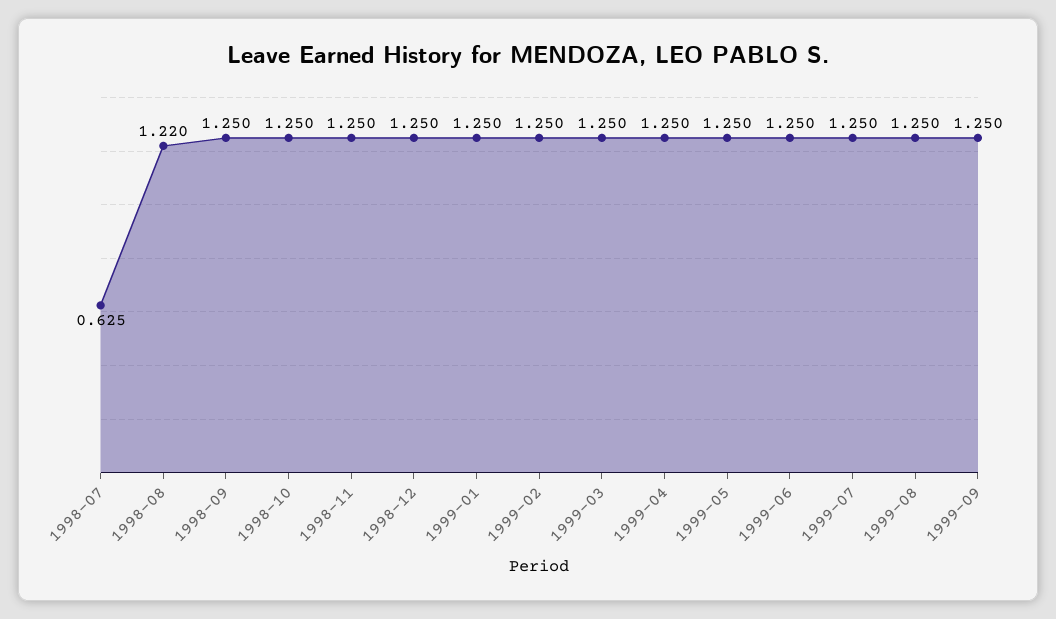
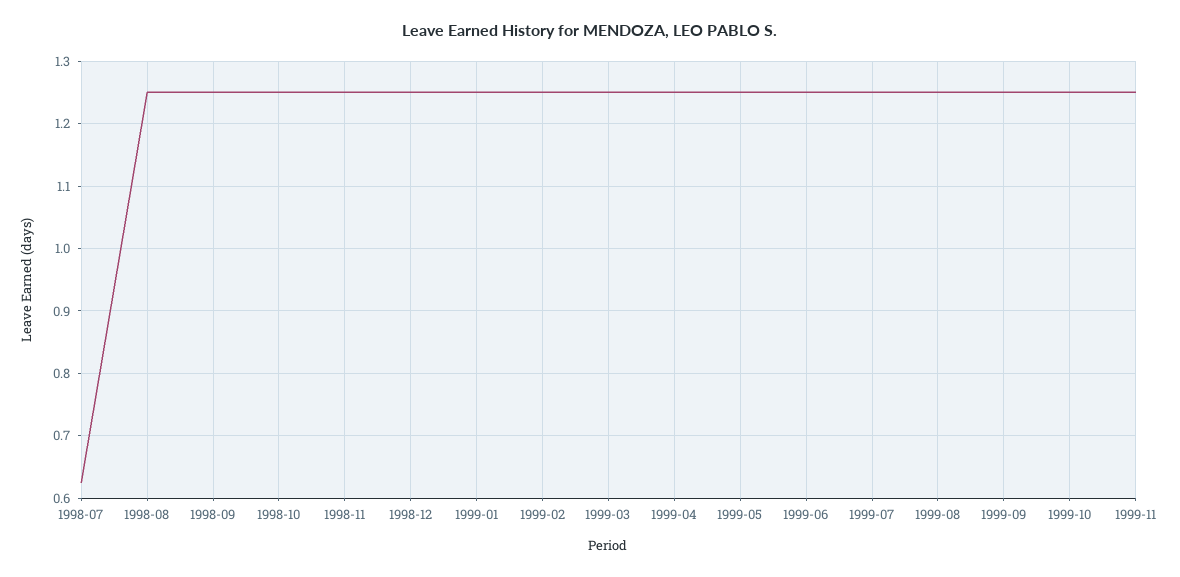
1998-08: 1.22 -> 1.25
1999-10: none -> 1.25
1999-11: none -> 1.25

